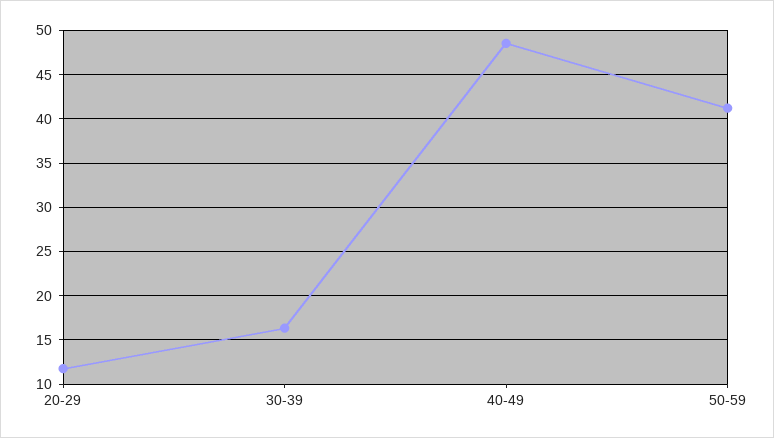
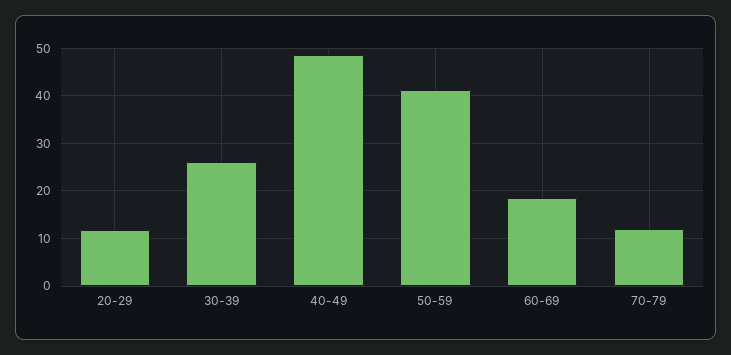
30-39: 16 -> 26
60-69: none -> 18
70-79: none -> 12

